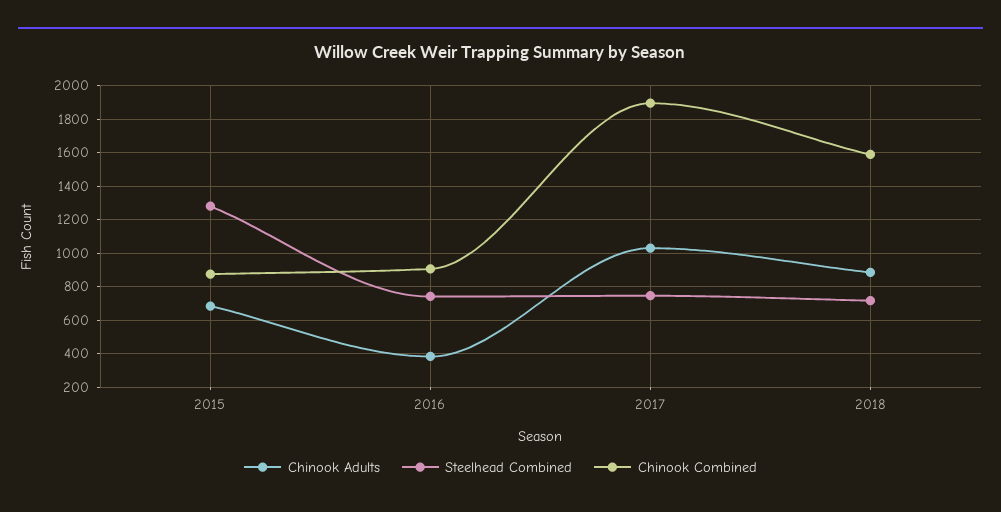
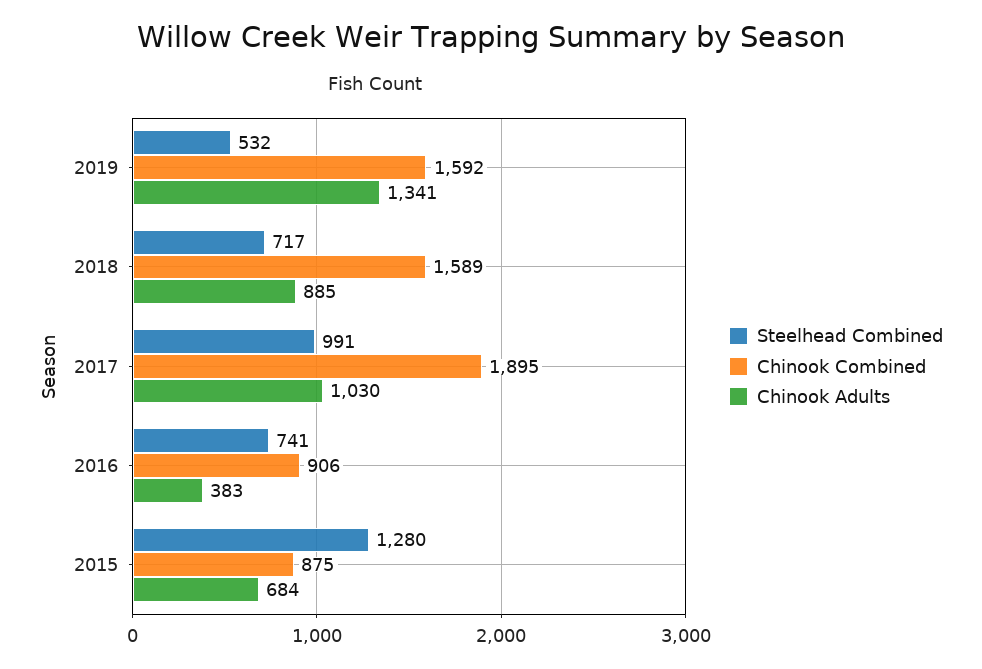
Steelhead Combined, 2017: 750 -> 991
Steelhead Combined, 2019: none -> 532
Chinook Combined, 2019: none -> 1592
Chinook Adults, 2019: none -> 1341

